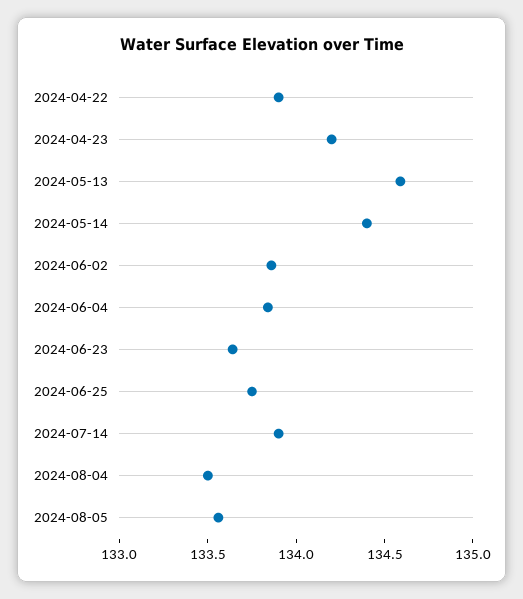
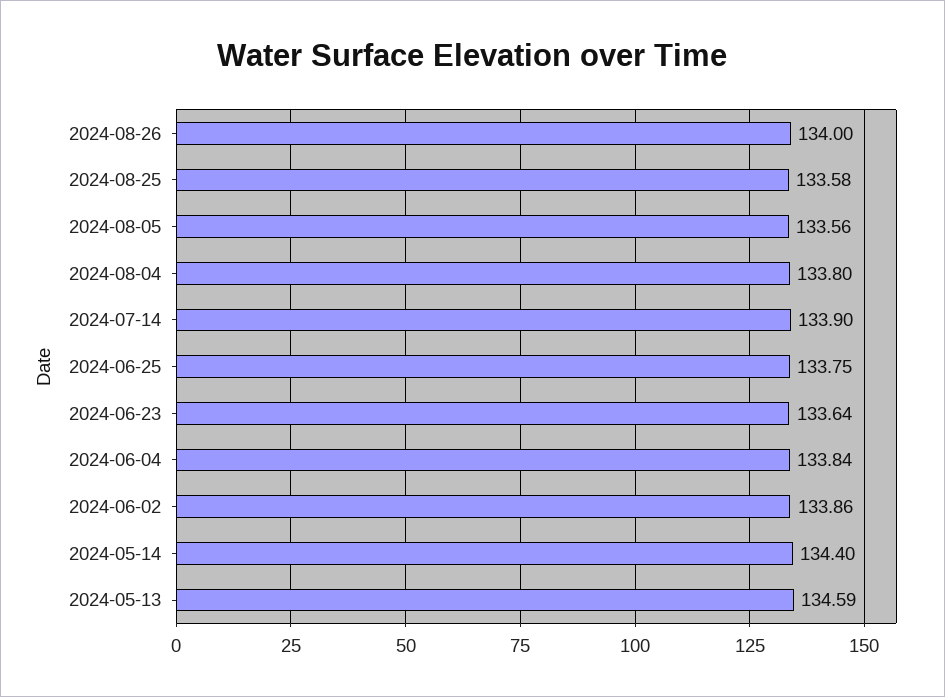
2024-04-22: 133.9 -> none
2024-04-23: 134.2 -> none
2024-08-04: 133.5 -> 133.8
2024-08-26: none -> 134
2024-08-25: none -> 133.58

